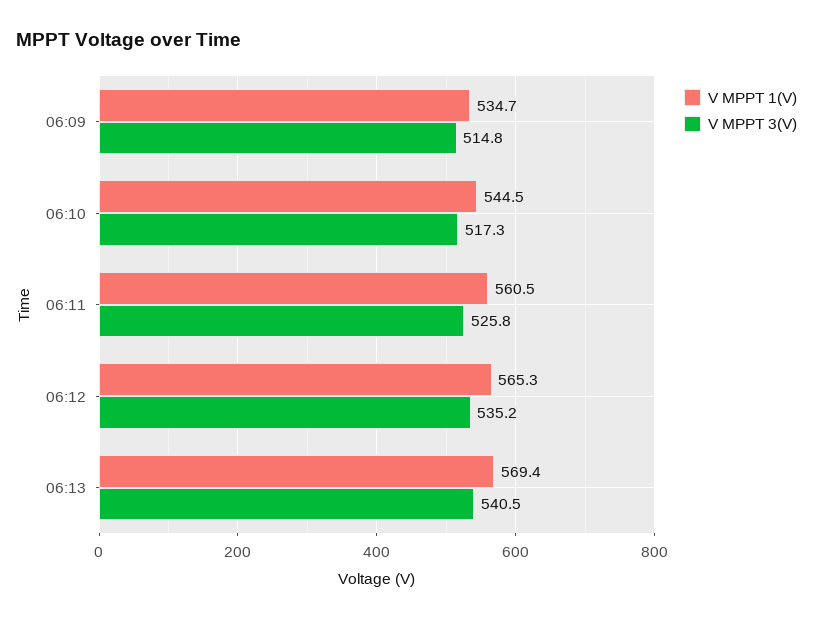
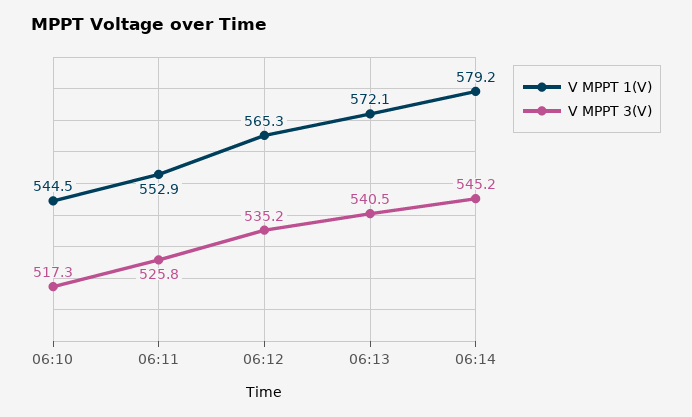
V MPPT 1(V), 06:09: 534.7 -> none
V MPPT 3(V), 06:09: 514.8 -> none
V MPPT 1(V), 06:11: 560.5 -> 552.9
V MPPT 1(V), 06:13: 569.4 -> 572.1
V MPPT 1(V), 06:14: none -> 579.2
V MPPT 3(V), 06:14: none -> 545.2

